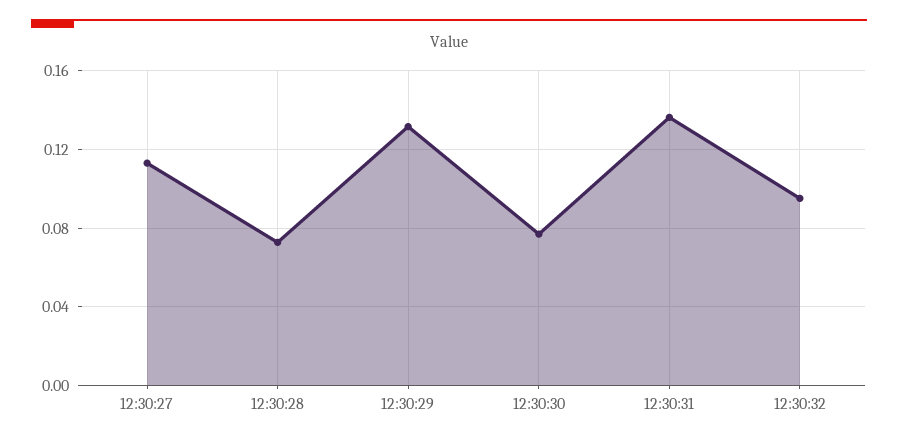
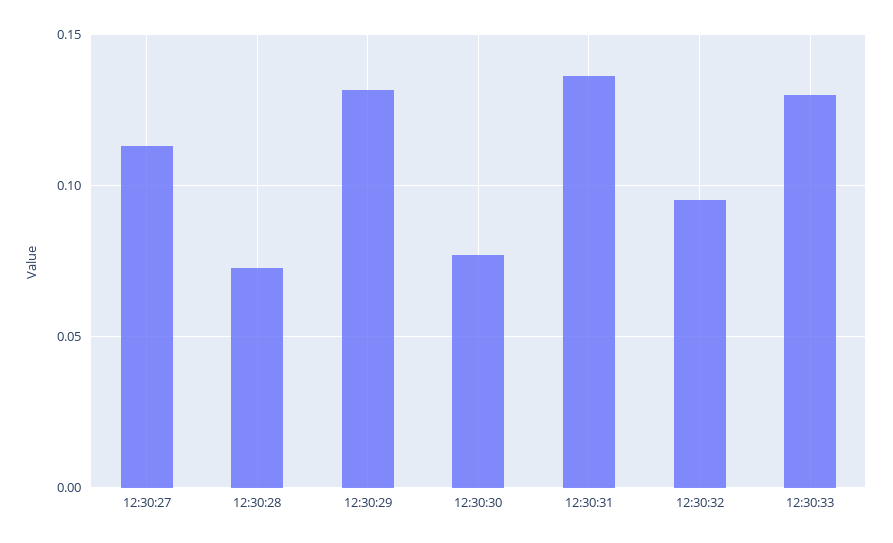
12:30:33: none -> 0.13

